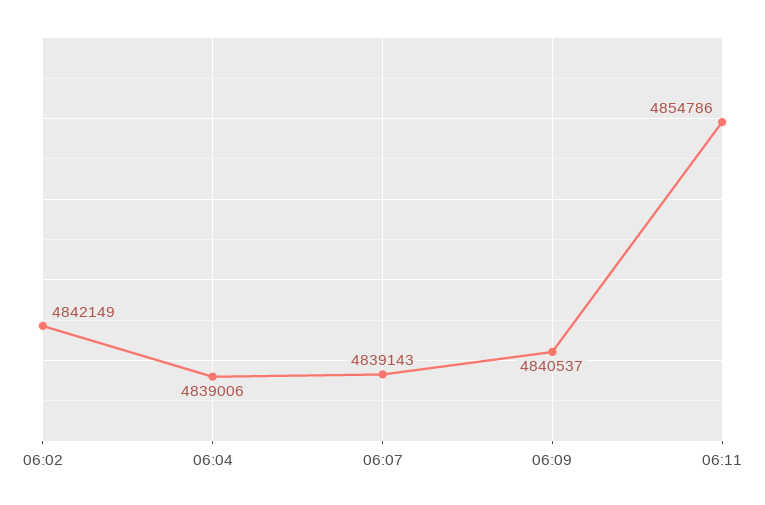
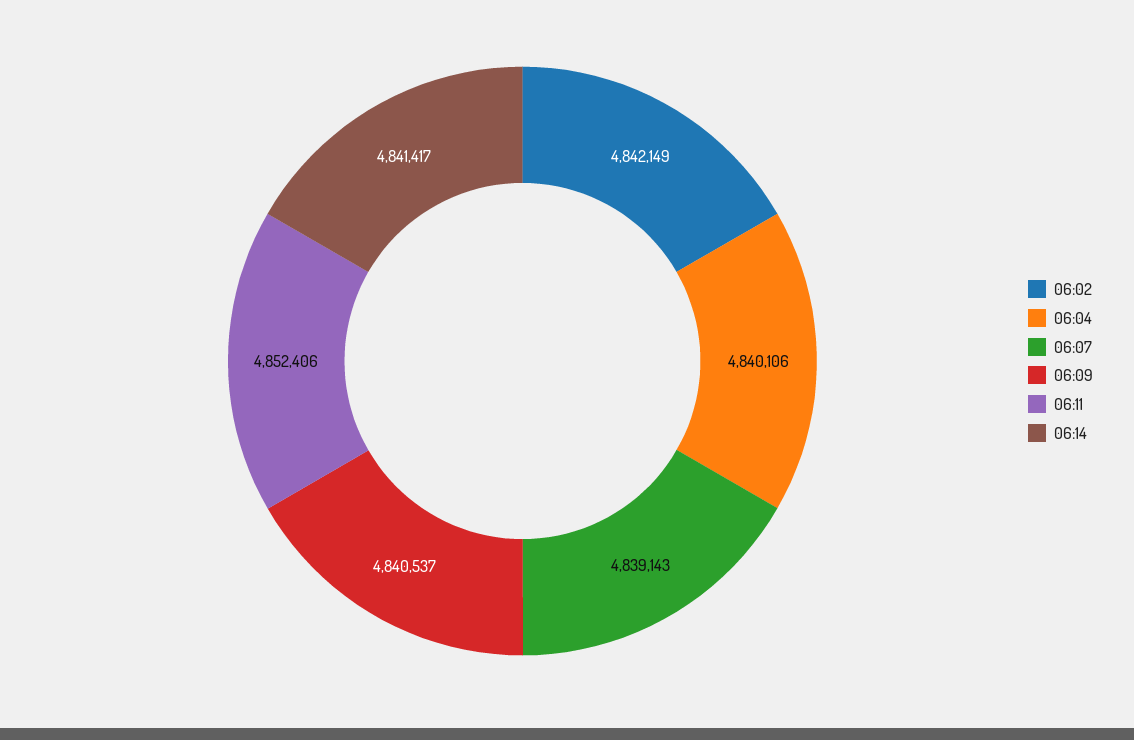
06:04: 4839006 -> 4840106
06:11: 4854786 -> 4852406
06:14: none -> 4841417

